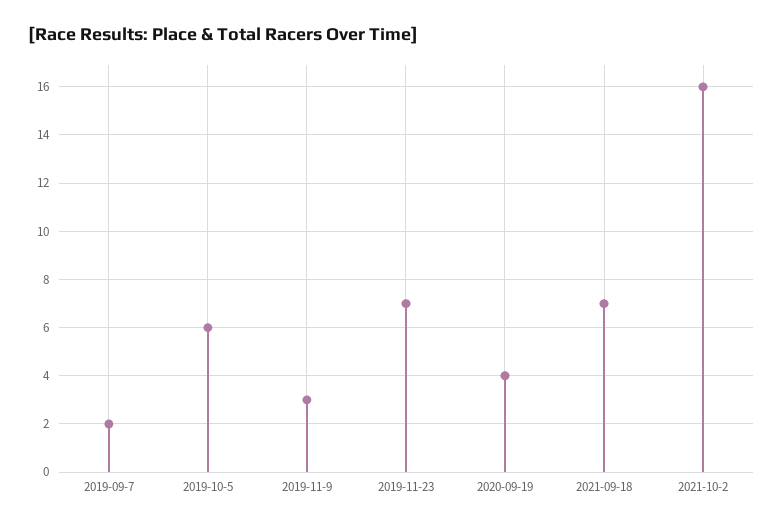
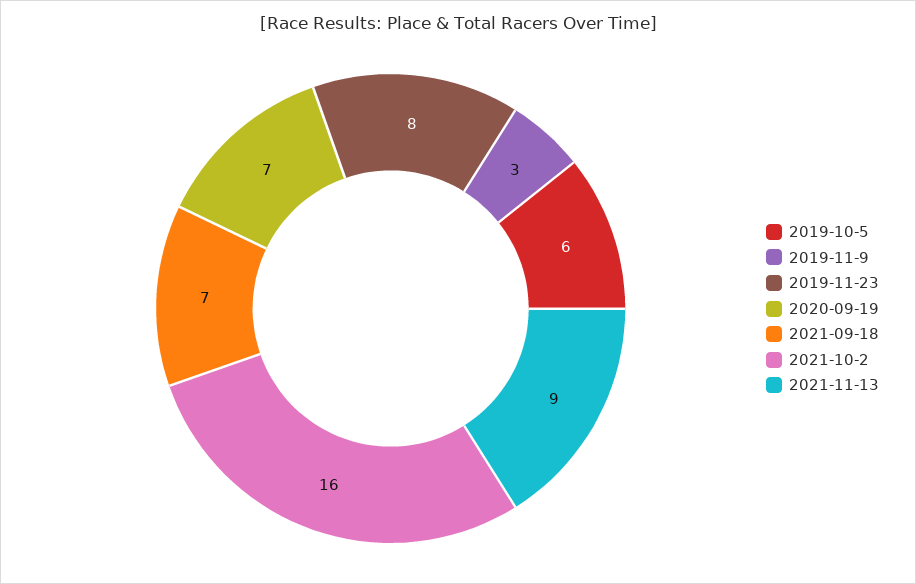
2019-09-7: 2 -> none
2019-11-23: 7 -> 8
2020-09-19: 4 -> 7
2021-11-13: none -> 9

